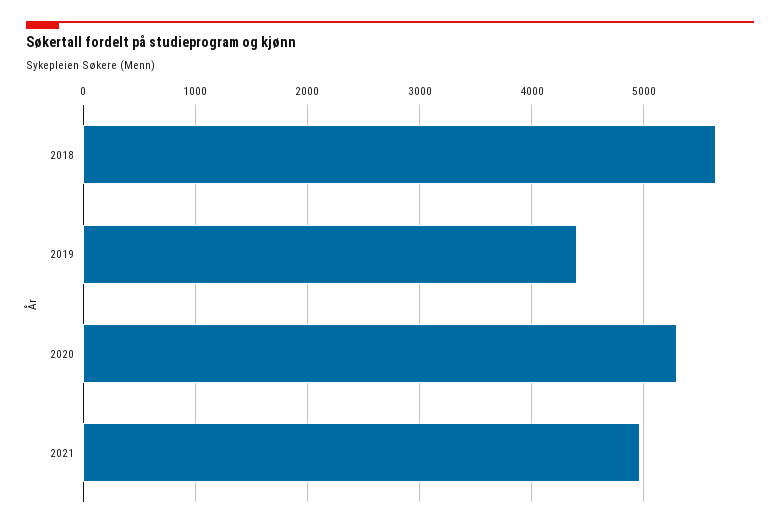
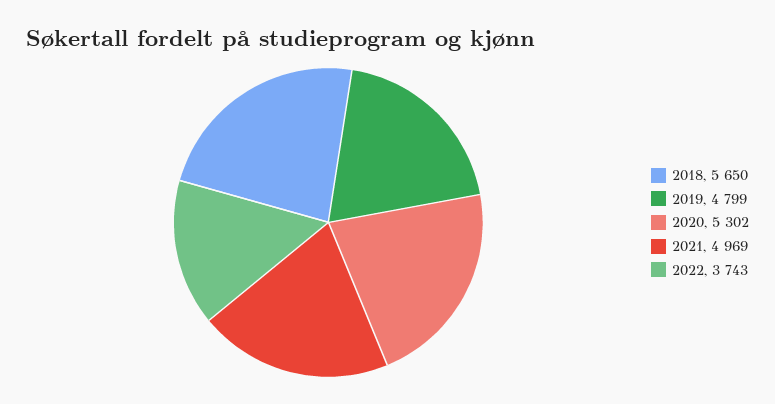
2019: 4400 -> 4799
2022: none -> 3743

